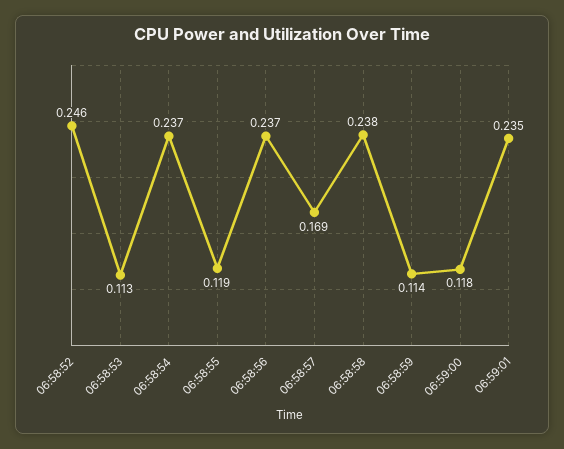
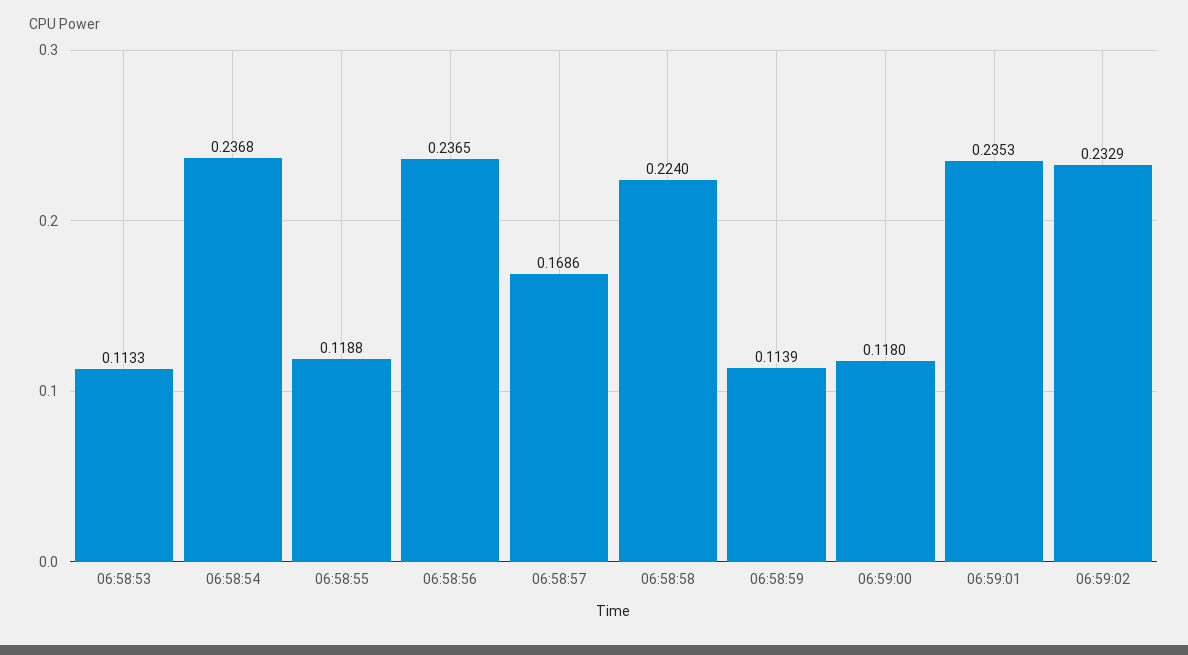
06:58:52: 0.246 -> none
06:58:58: 0.238 -> 0.224
06:59:02: none -> 0.2329

